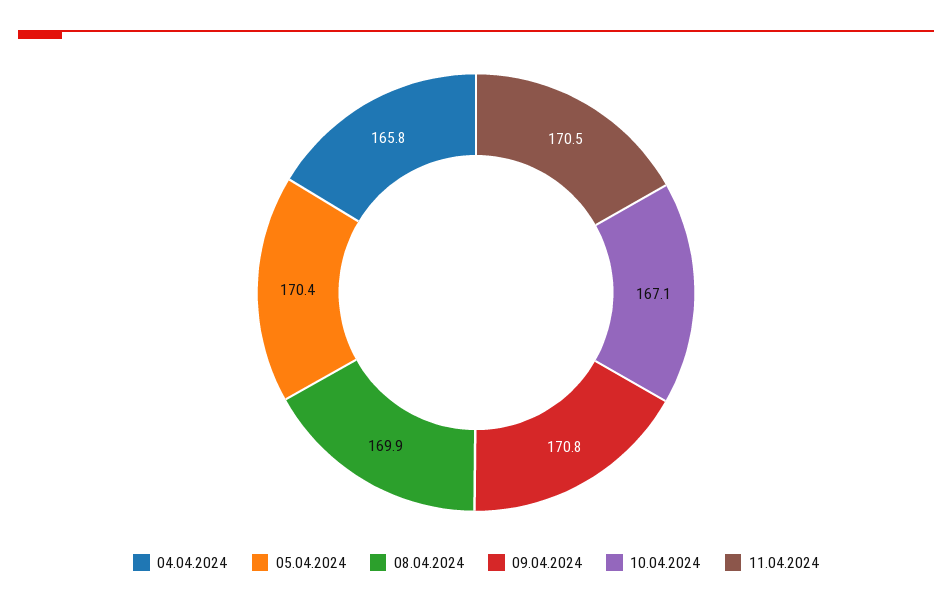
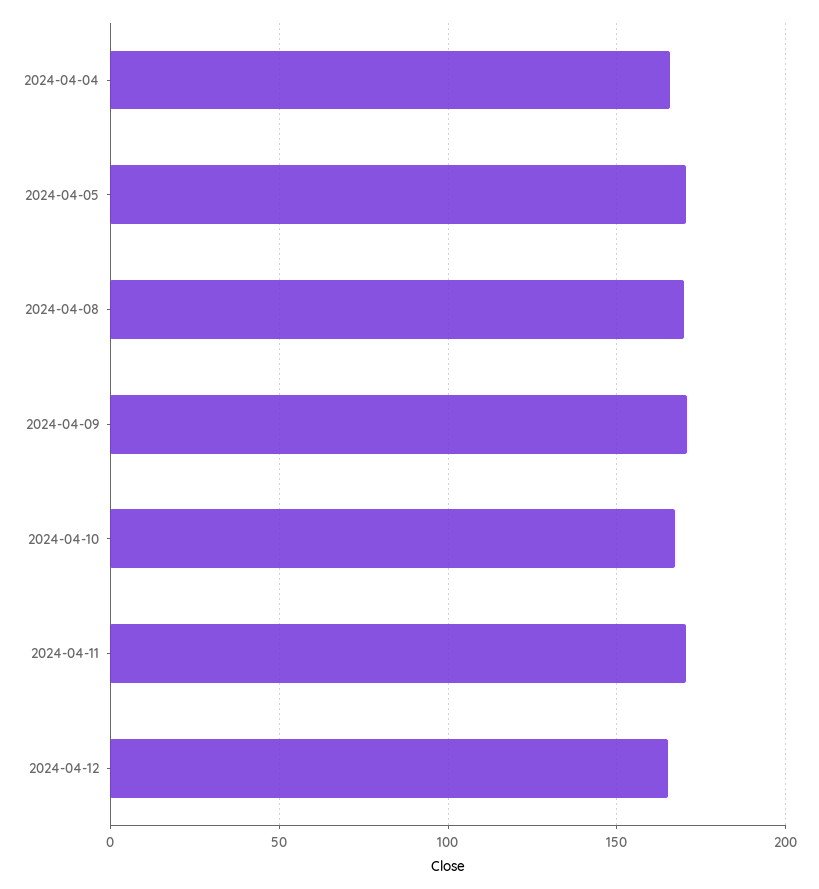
2024-04-12: none -> 165

